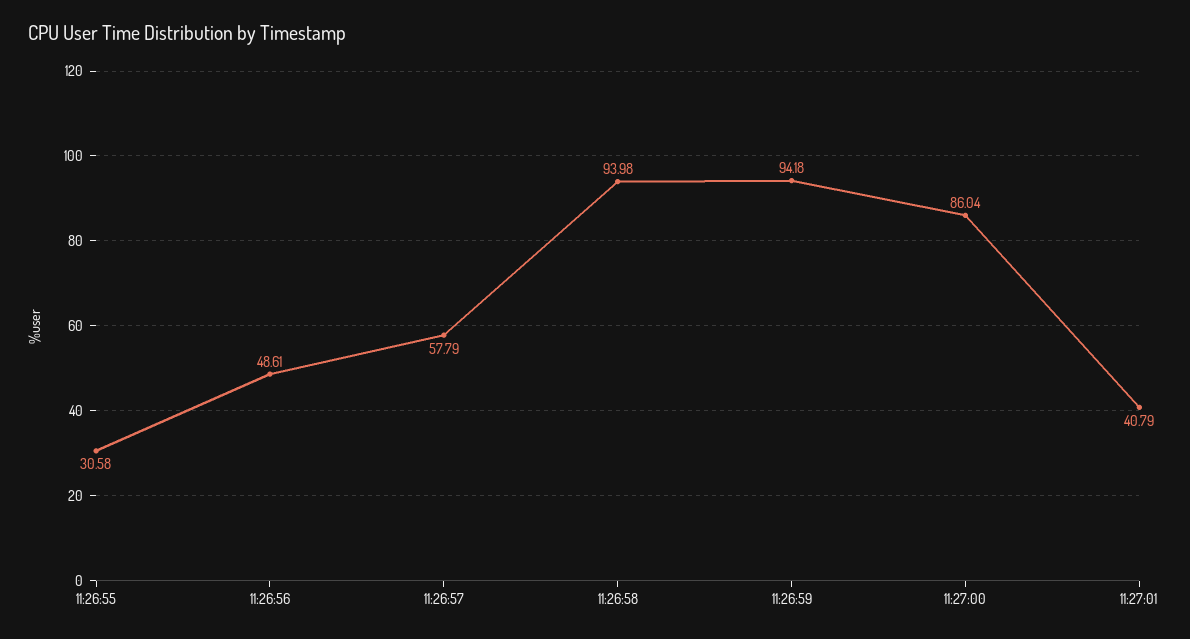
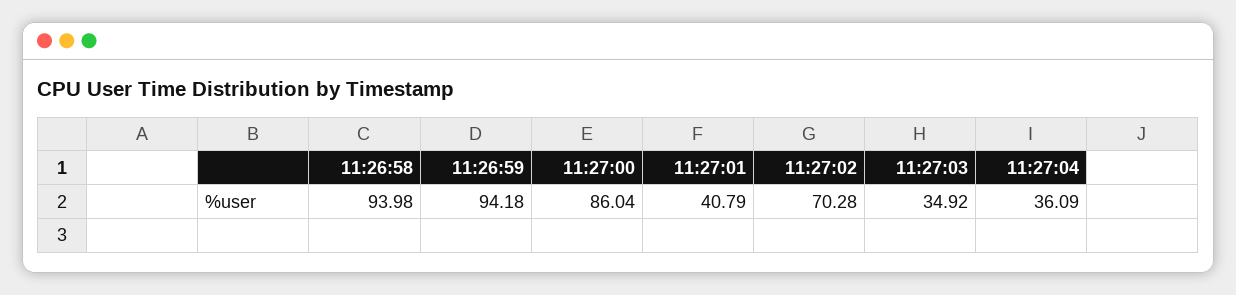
11:26:55: 30.58 -> none
11:26:56: 48.61 -> none
11:26:57: 57.79 -> none
11:27:02: none -> 70.28
11:27:03: none -> 34.92
11:27:04: none -> 36.09

